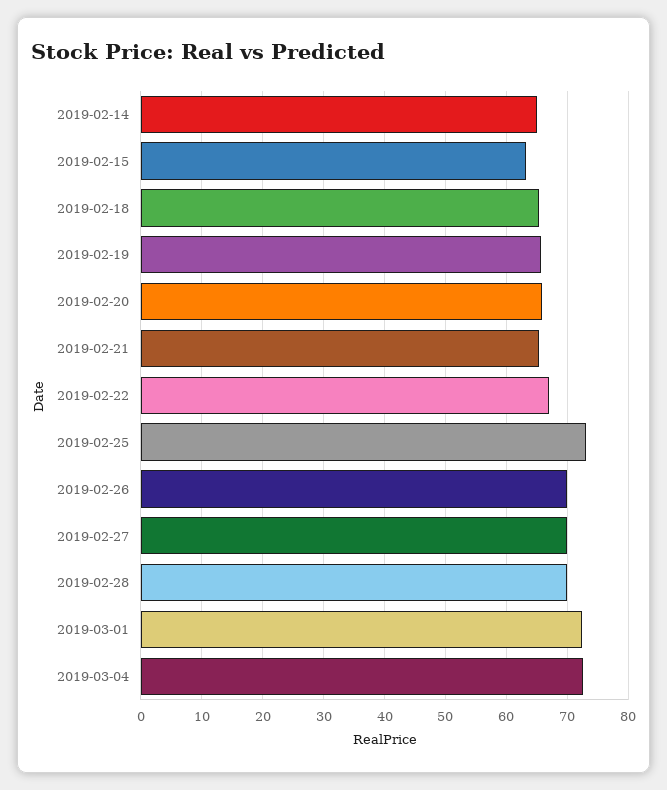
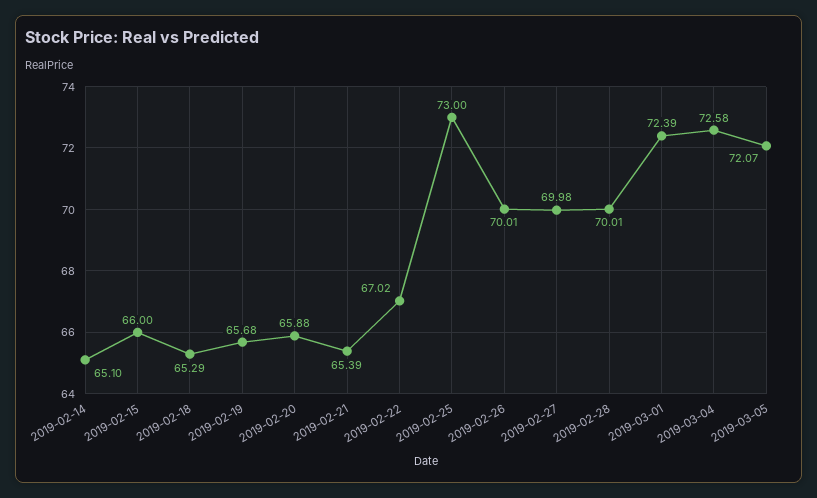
2019-02-15: 63 -> 66
2019-03-05: none -> 72.07

